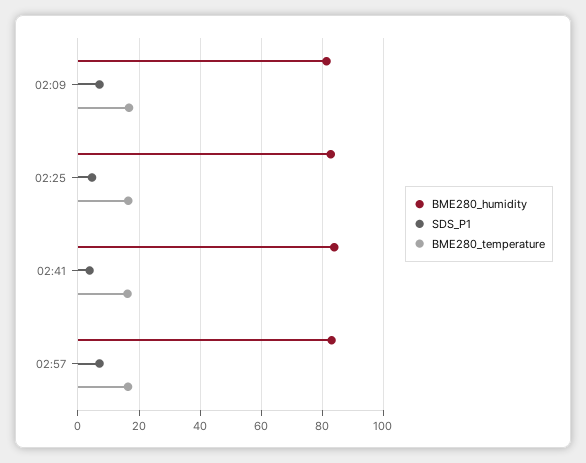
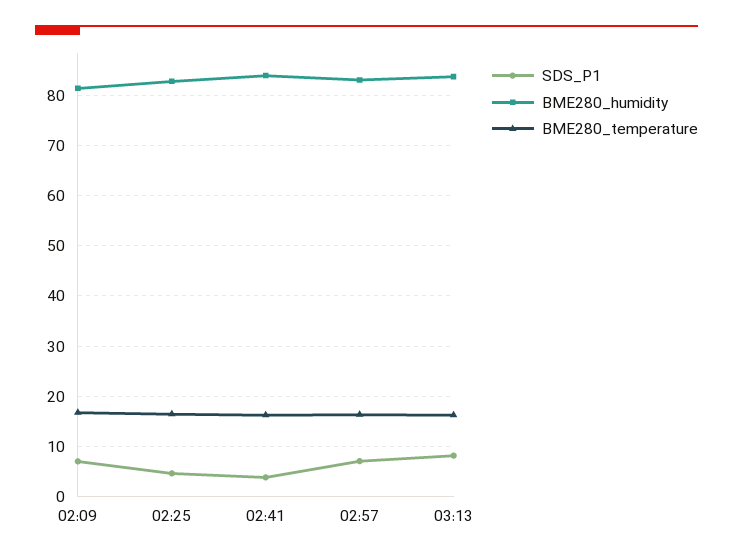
SDS_P1, 03:13: none -> 8
BME280_humidity, 03:13: none -> 84
BME280_temperature, 03:13: none -> 16

